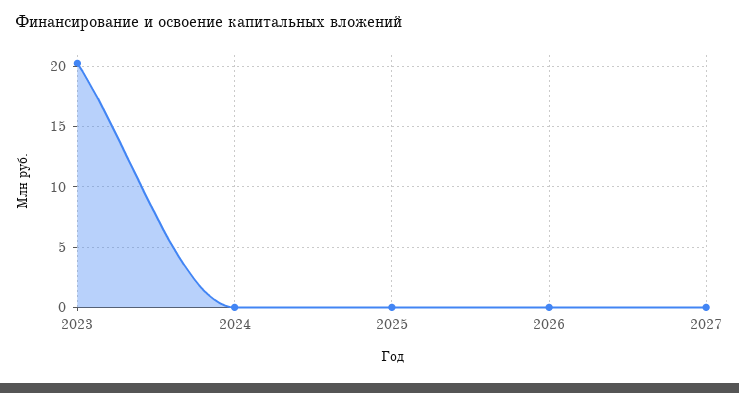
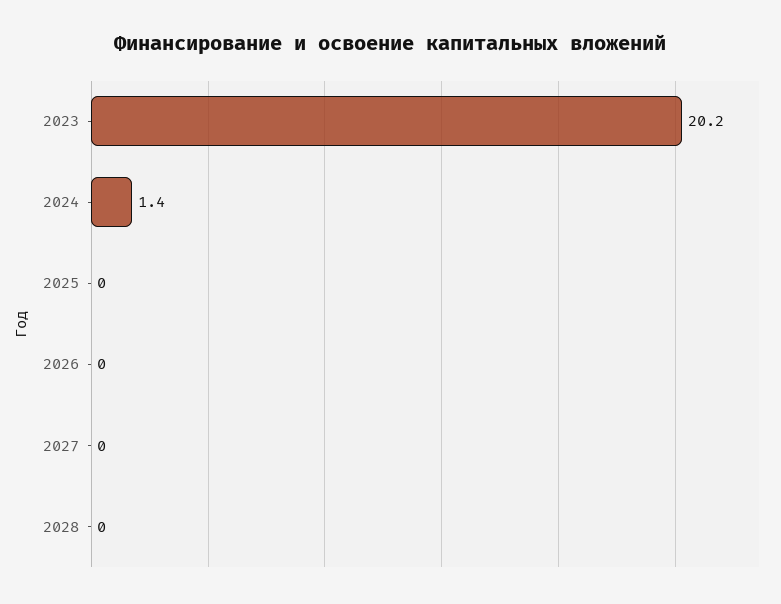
2024: 0 -> 1.4
2028: none -> 0

